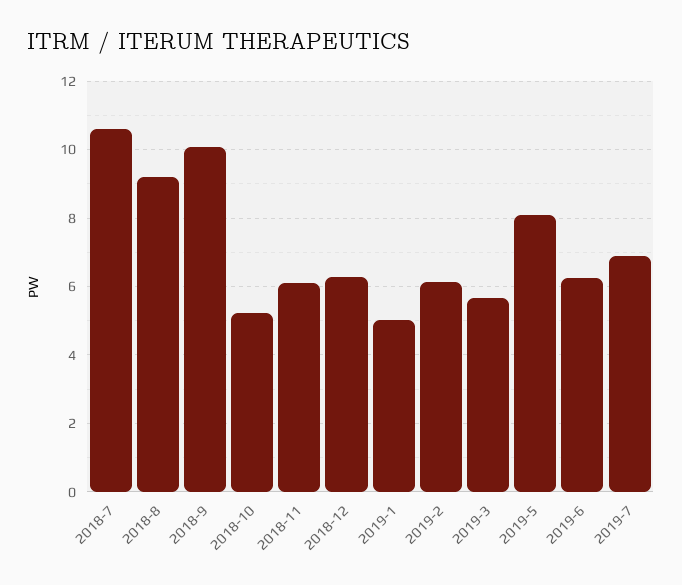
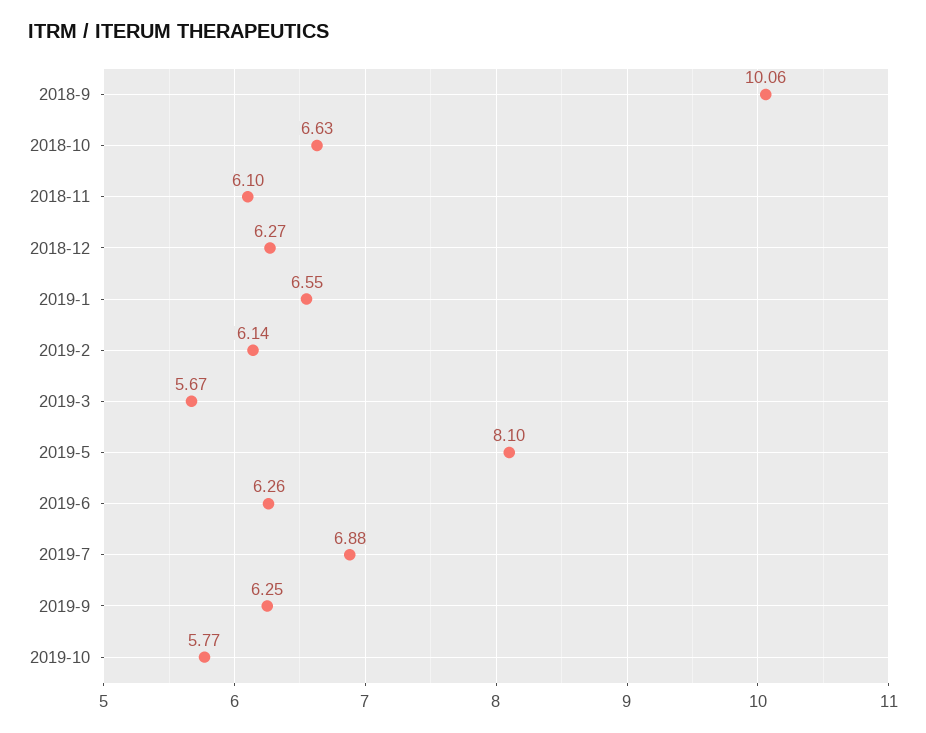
2018-7: 10.6 -> none
2018-8: 9.2 -> none
2018-10: 5.2 -> 6.63
2019-1: 5 -> 6.55
2019-9: none -> 6.25
2019-10: none -> 5.77

